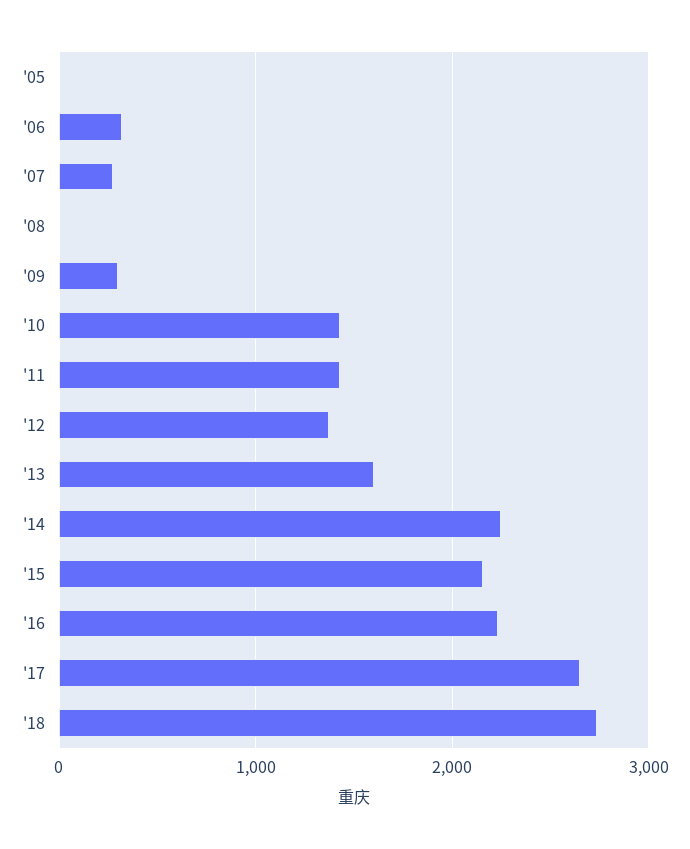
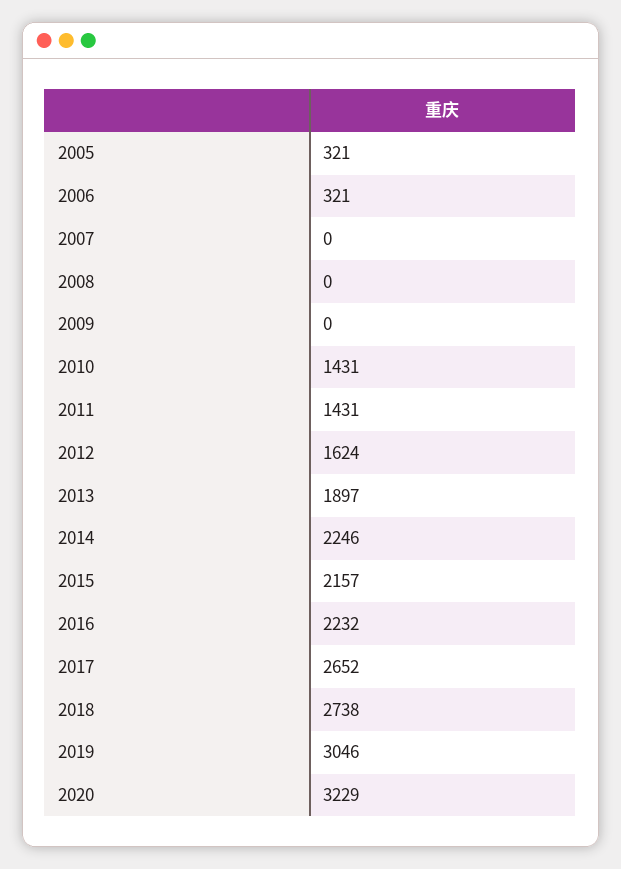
'05: 0 -> 321
'07: 300 -> 0
'09: 300 -> 0
'12: 1400 -> 1624
'13: 1600 -> 1897
2019: none -> 3046
2020: none -> 3229

